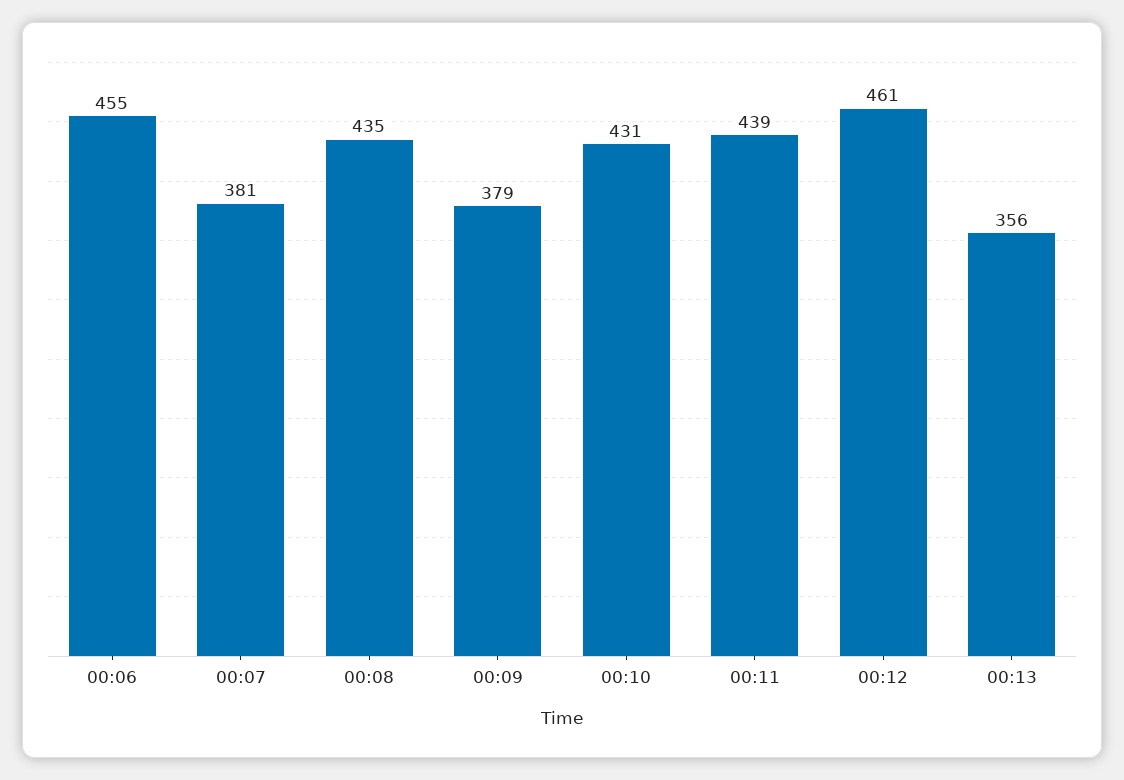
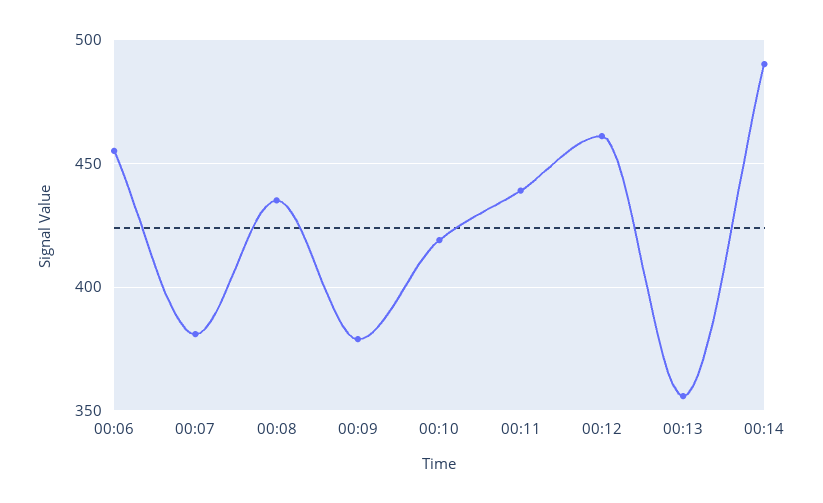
00:10: 431 -> 420
00:14: none -> 490

